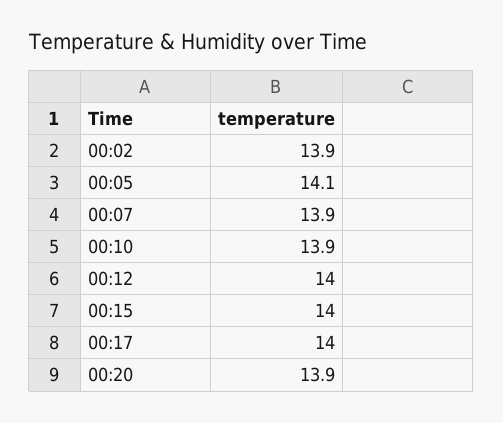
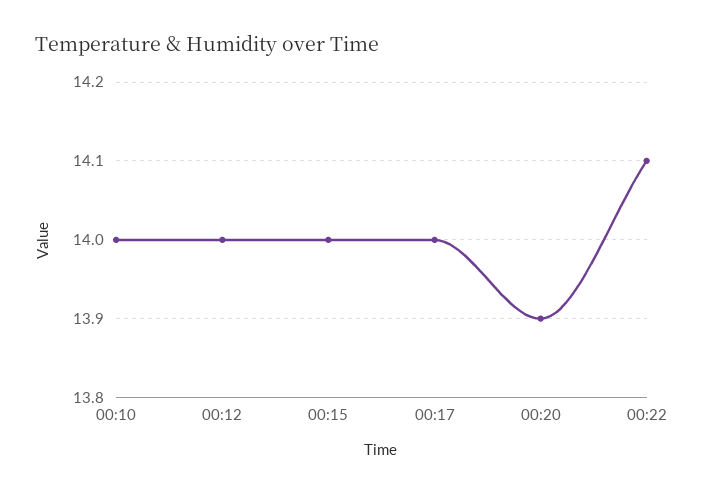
00:02: 13.9 -> none
00:05: 14.1 -> none
00:07: 13.9 -> none
00:10: 13.9 -> 14
00:22: none -> 14.1

